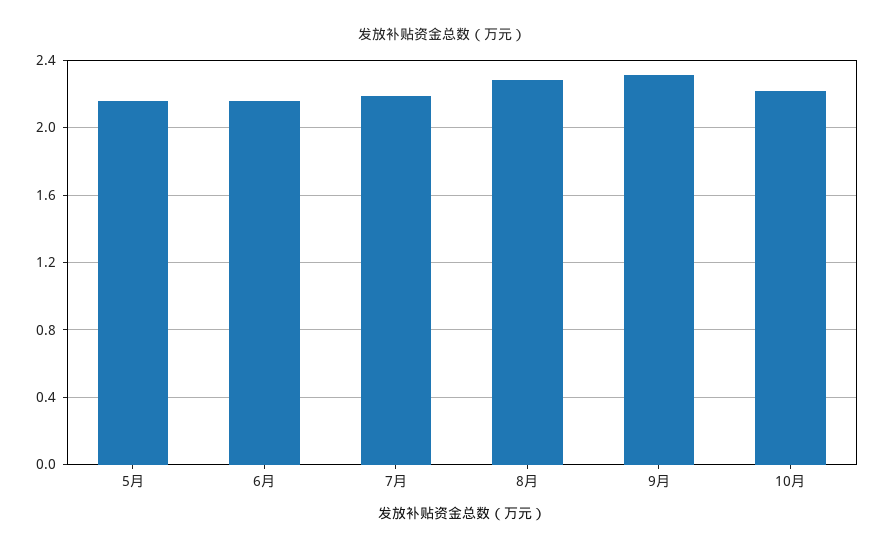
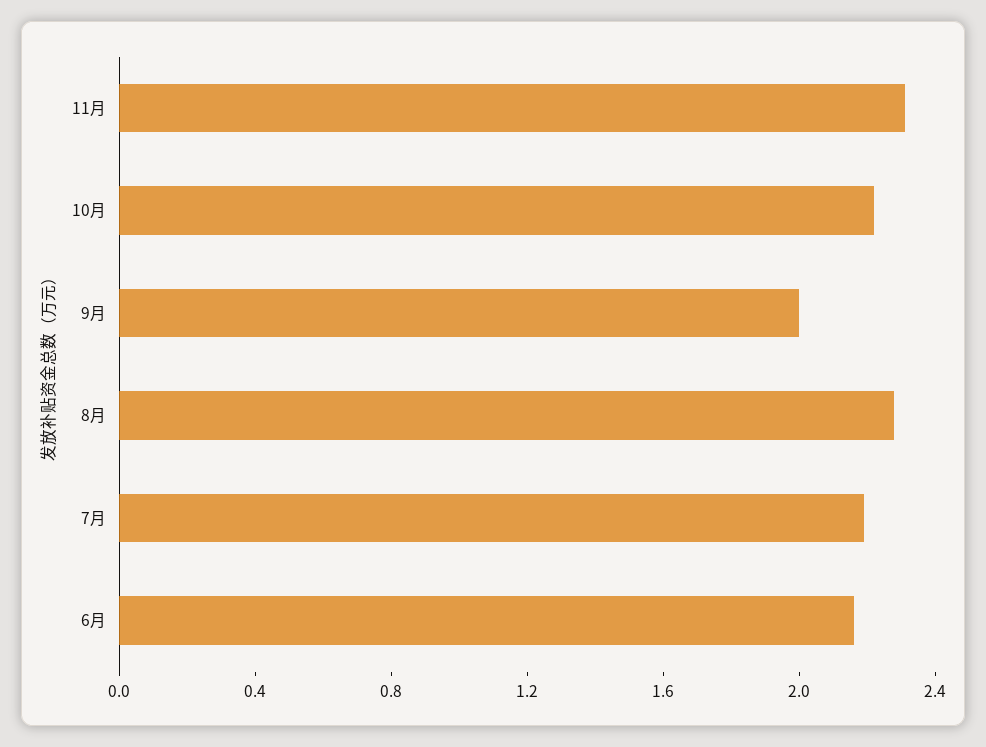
5月: 2.15 -> none
9月: 2.3 -> 2
11月: none -> 2.3

